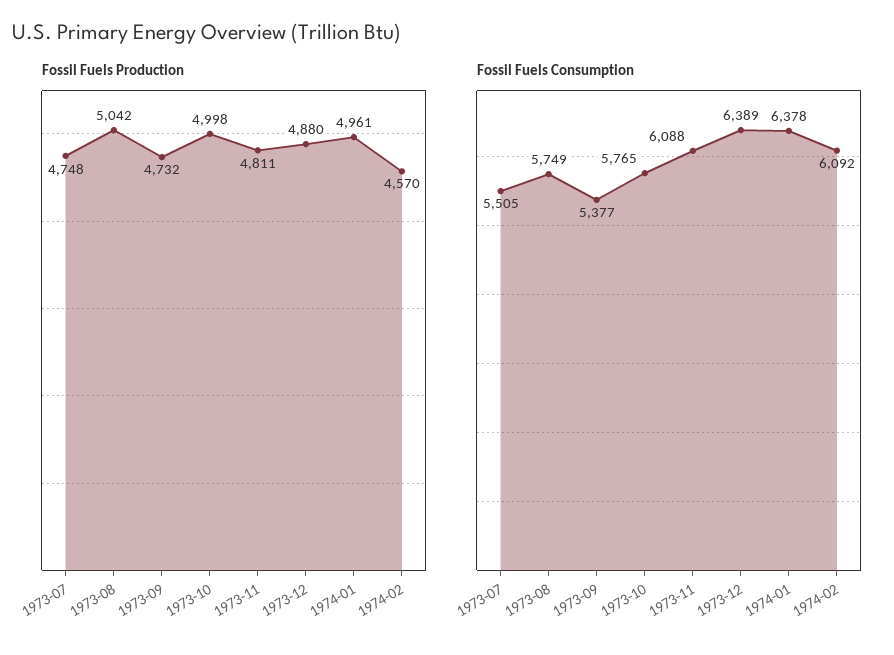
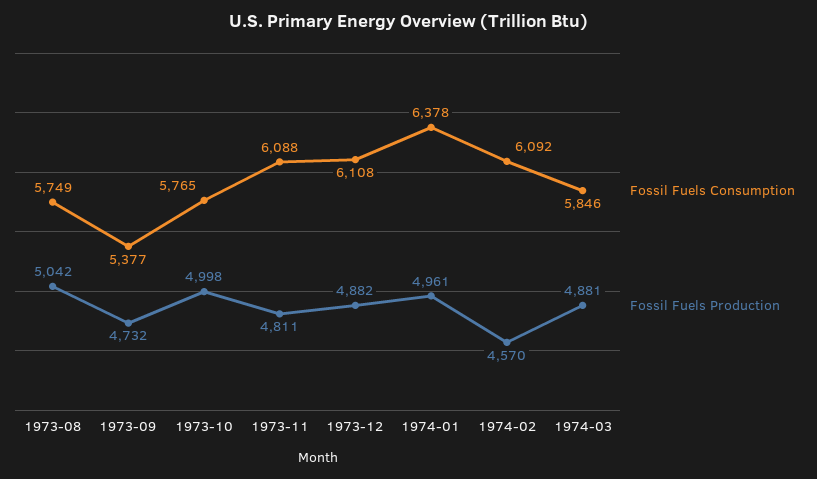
Fossil Fuels Production, 1973-07: 4748 -> none
Fossil Fuels Production, 1973-12: 4880 -> 4882
Fossil Fuels Consumption, 1973-07: 5505 -> none
Fossil Fuels Consumption, 1973-12: 6389 -> 6108
Fossil Fuels Consumption, 1974-03: none -> 5846
Fossil Fuels Production, 1974-03: none -> 4881

